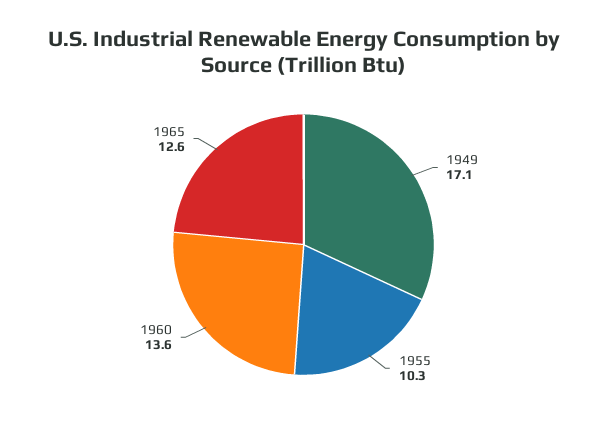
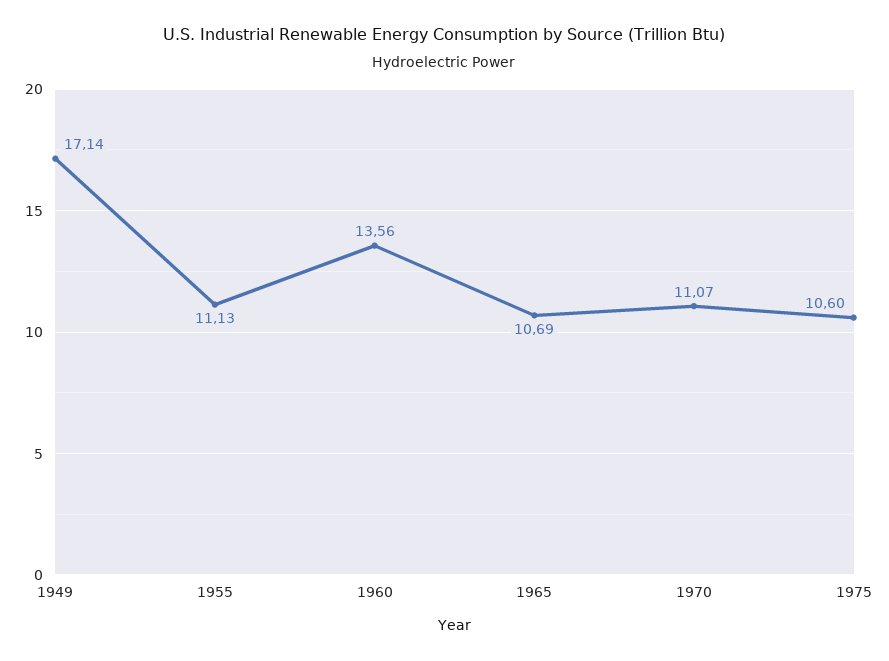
1955: 10.3 -> 11.13
1965: 12.6 -> 10.69
1970: none -> 11.07
1975: none -> 10.6

